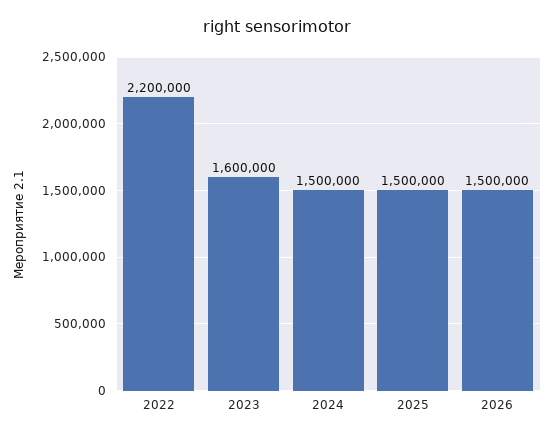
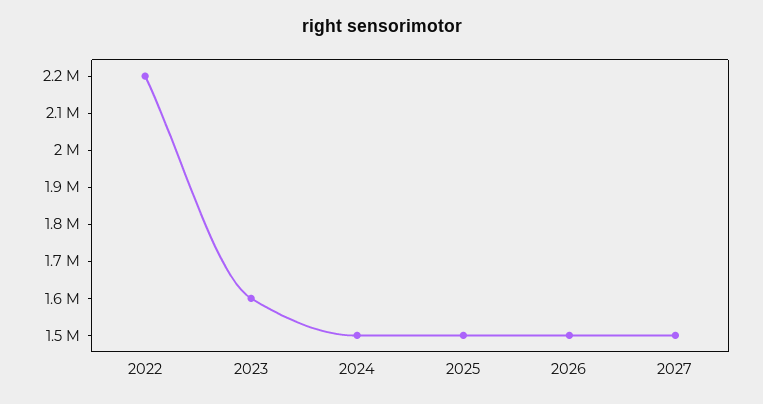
2027: none -> 1500000

